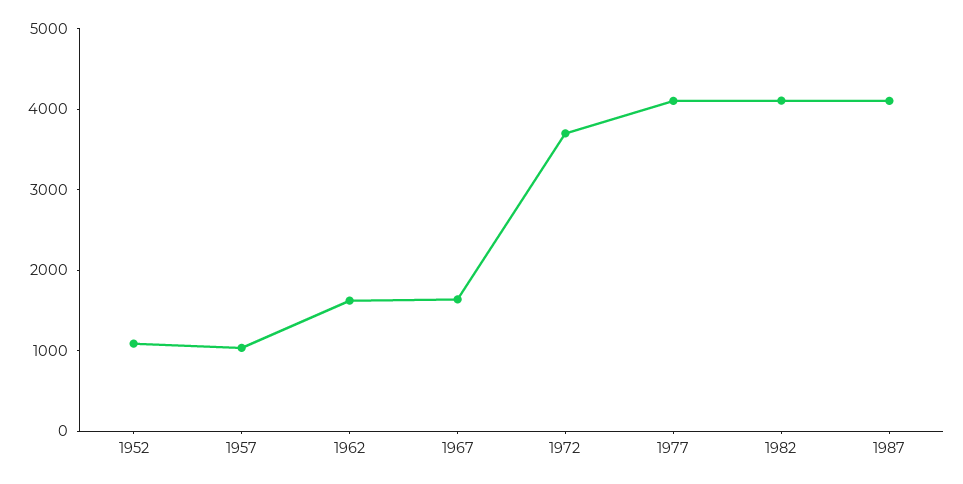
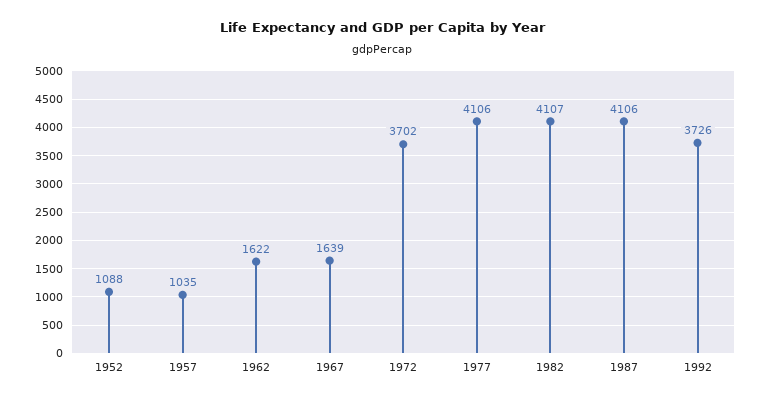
1992: none -> 3726

